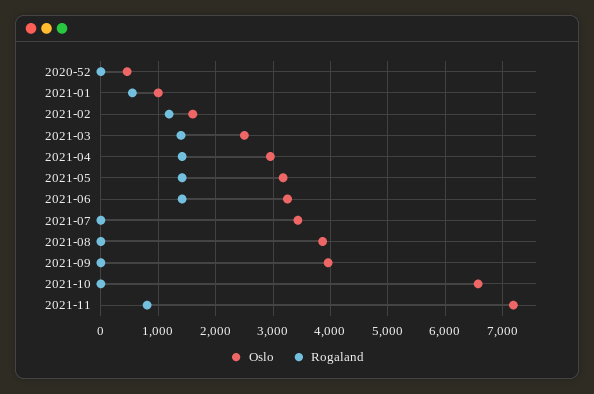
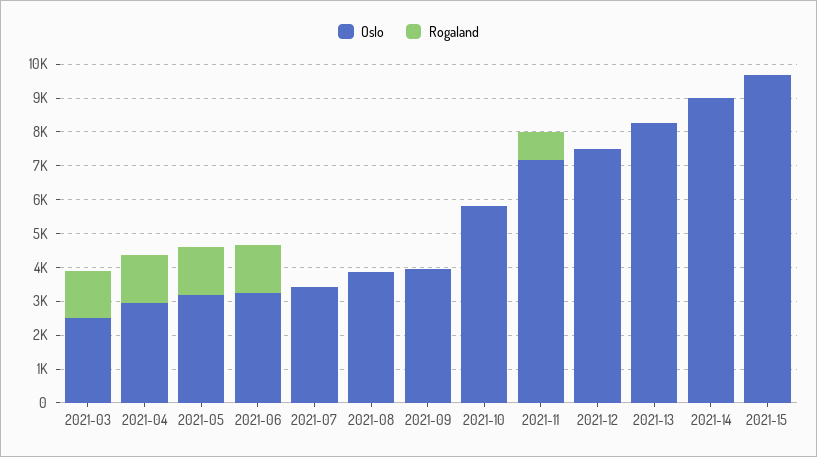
Oslo, 2020-52: 400 -> none
Rogaland, 2020-52: 0 -> none
Oslo, 2021-01: 1000 -> none
Rogaland, 2021-01: 600 -> none
Oslo, 2021-02: 1600 -> none
Rogaland, 2021-02: 1200 -> none
Oslo, 2021-10: 6600 -> 5750
Oslo, 2021-12: none -> 7500
Rogaland, 2021-12: none -> 0
Oslo, 2021-13: none -> 8250
Rogaland, 2021-13: none -> 0
Oslo, 2021-14: none -> 9000
Rogaland, 2021-14: none -> 0
Oslo, 2021-15: none -> 9750
Rogaland, 2021-15: none -> 0

